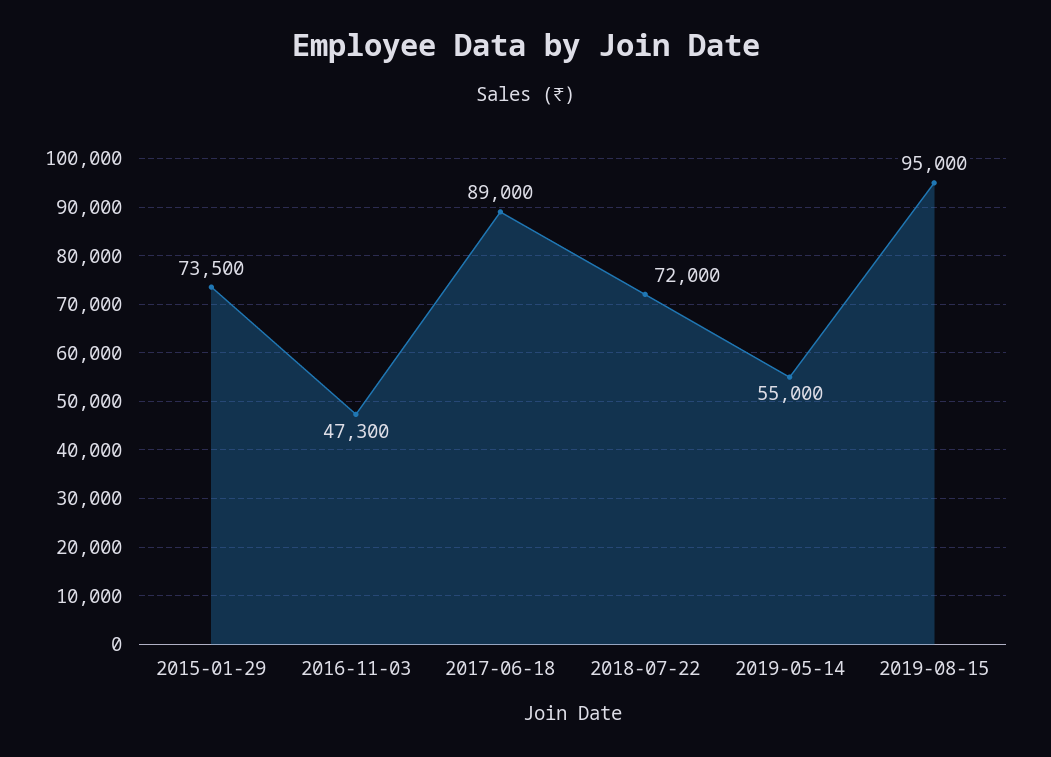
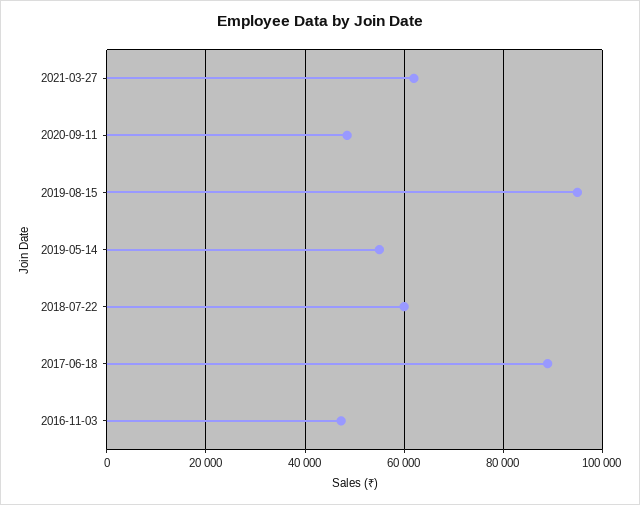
2015-01-29: 73500 -> none
2018-07-22: 72000 -> 60000
2021-03-27: none -> 62000
2020-09-11: none -> 48000

